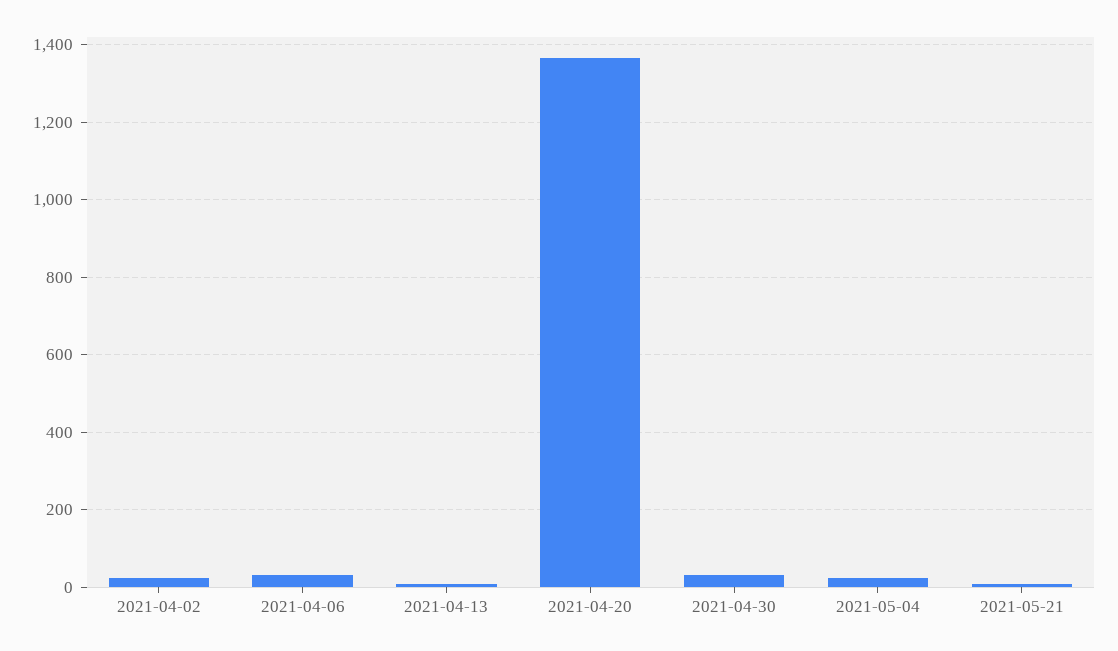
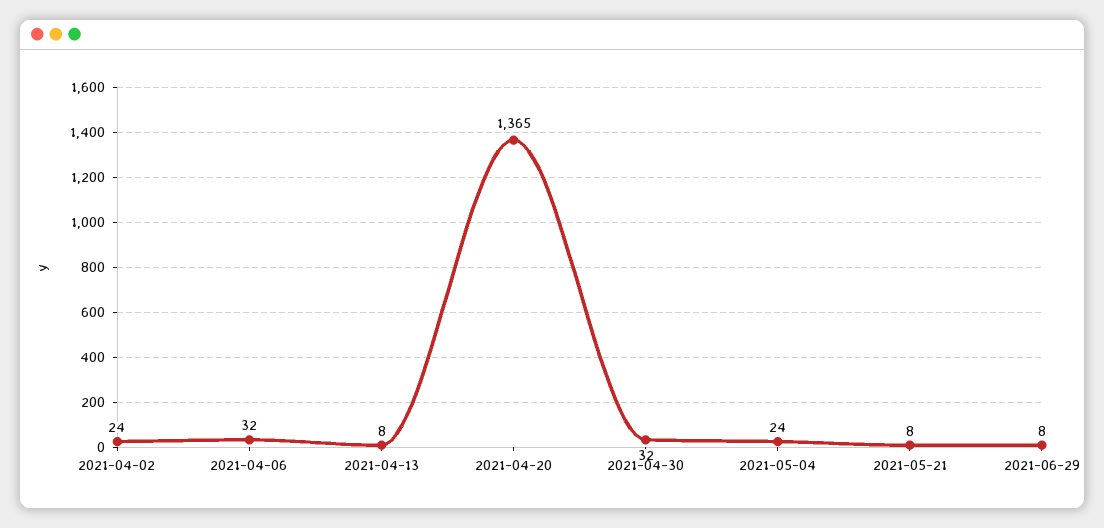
2021-06-29: none -> 8

